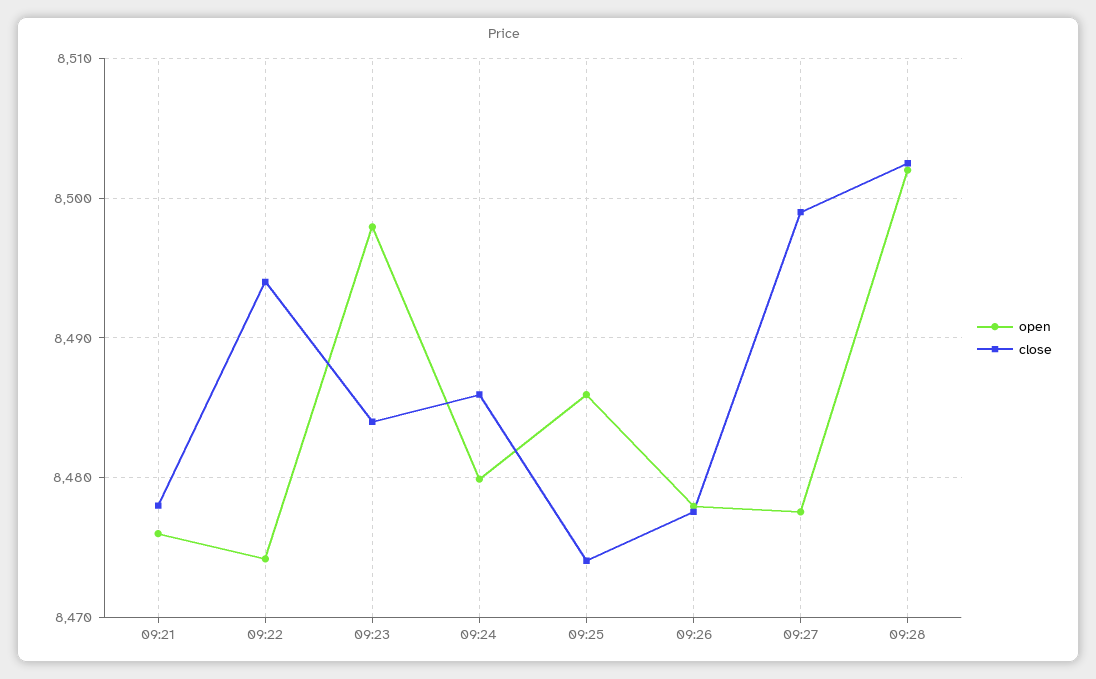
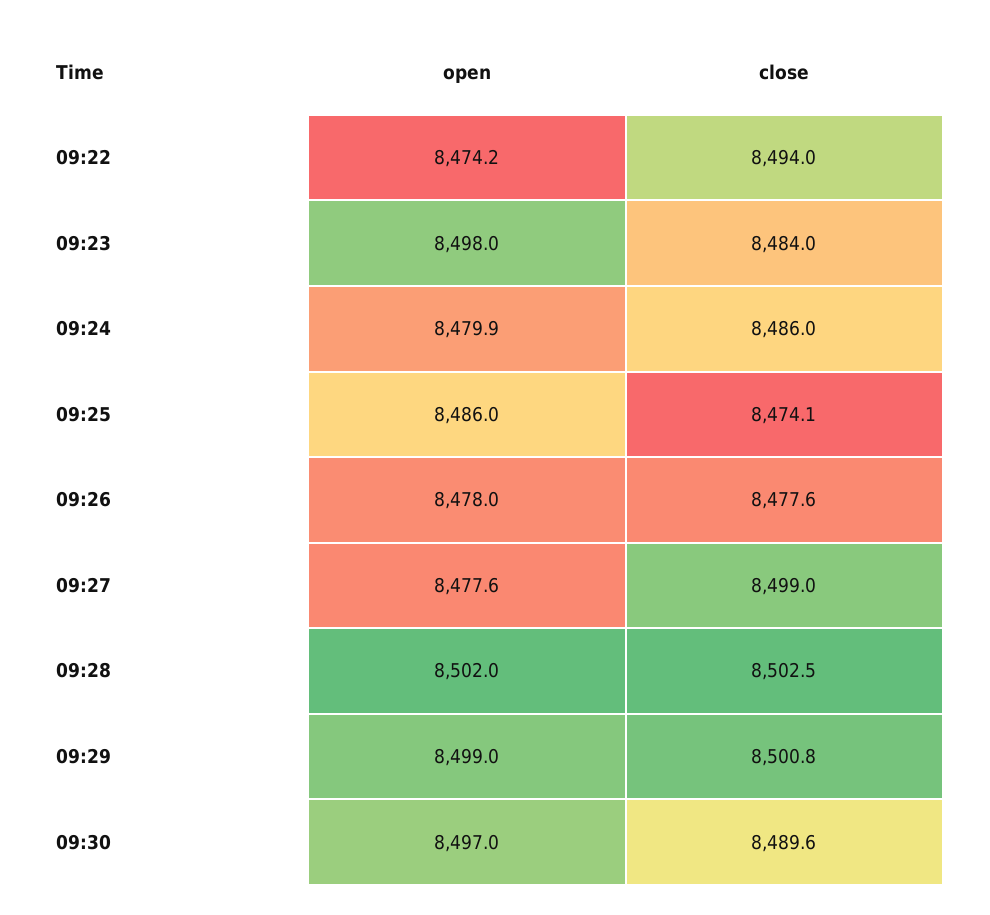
open, 09:21: 8476 -> none
close, 09:21: 8478 -> none
open, 09:29: none -> 8499
close, 09:29: none -> 8500.8
open, 09:30: none -> 8497
close, 09:30: none -> 8489.6

